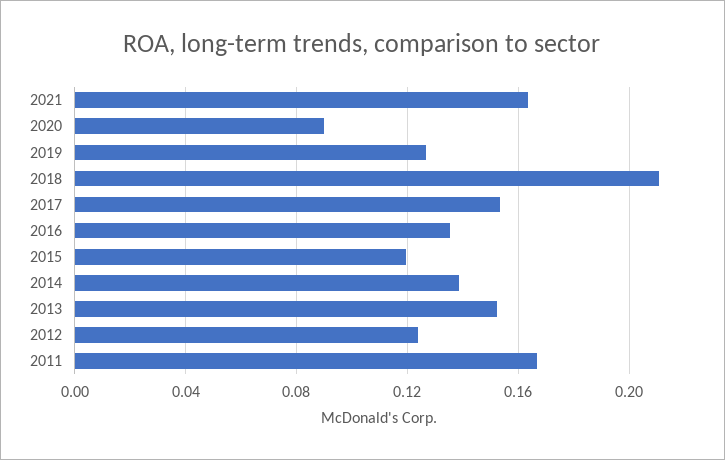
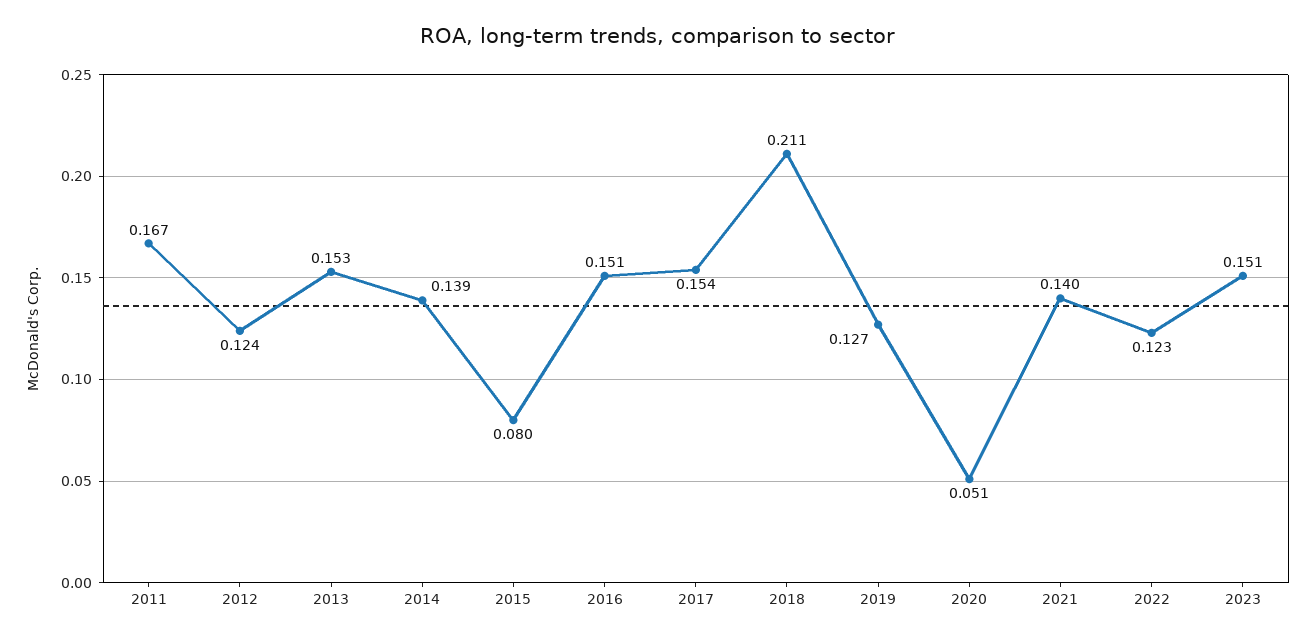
2021: 0.165 -> 0.14
2020: 0.09 -> 0.051
2016: 0.135 -> 0.151
2015: 0.12 -> 0.08
2022: none -> 0.123
2023: none -> 0.151

